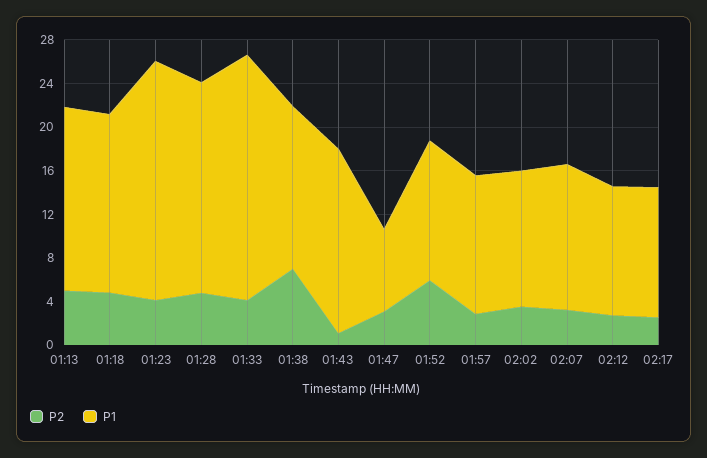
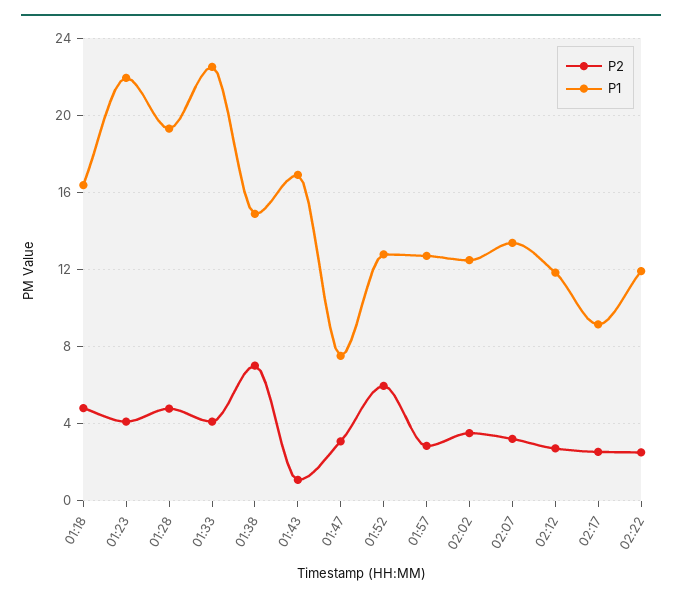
P2, 01:13: 5 -> none
P1, 01:13: 17 -> none
P1, 02:17: 12 -> 9
P2, 02:22: none -> 2.5
P1, 02:22: none -> 12

